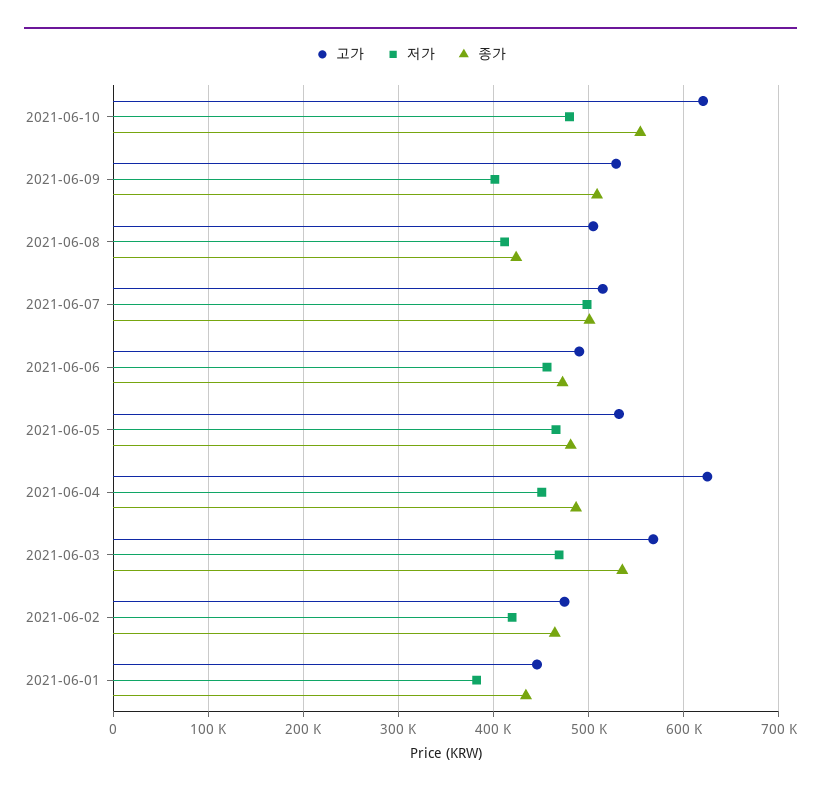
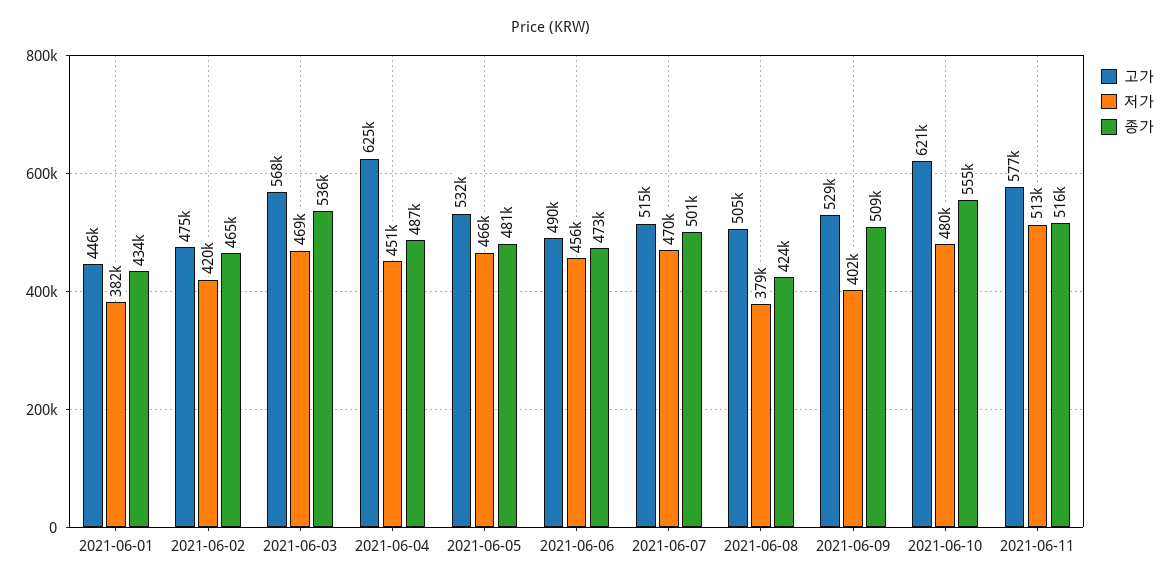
저가, 2021-06-08: 410000 -> 379000
저가, 2021-06-07: 500000 -> 470000
고가, 2021-06-11: none -> 577000
저가, 2021-06-11: none -> 513000
종가, 2021-06-11: none -> 516000

